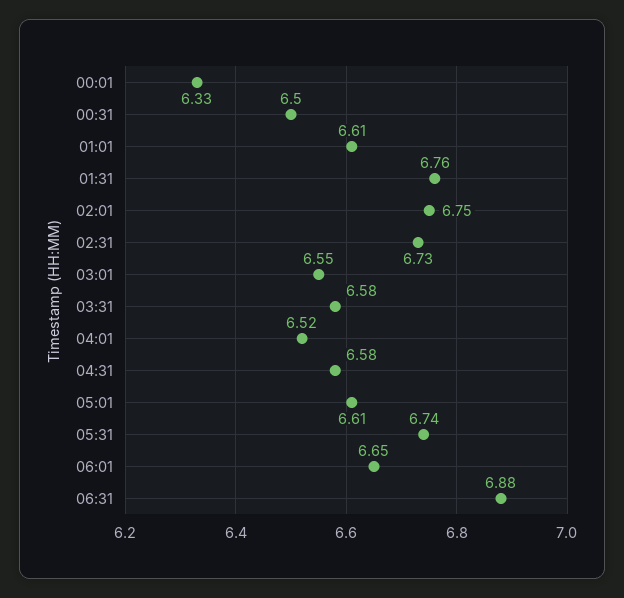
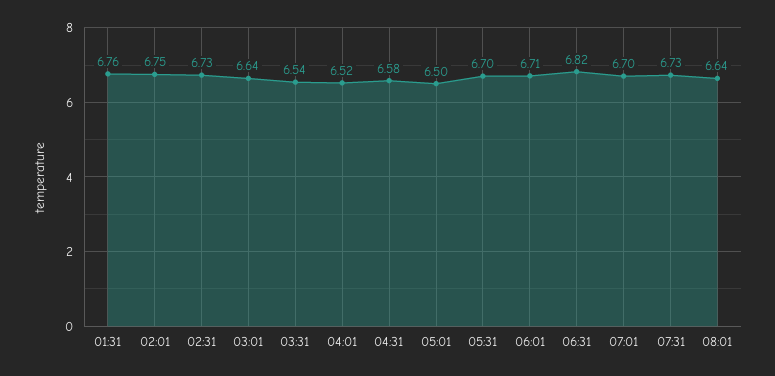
00:01: 6.33 -> none
00:31: 6.5 -> none
01:01: 6.61 -> none
03:01: 6.55 -> 6.64
03:31: 6.58 -> 6.54
05:01: 6.61 -> 6.5
05:31: 6.74 -> 6.7
06:01: 6.65 -> 6.71
06:31: 6.88 -> 6.82
07:01: none -> 6.7
07:31: none -> 6.73
08:01: none -> 6.64

